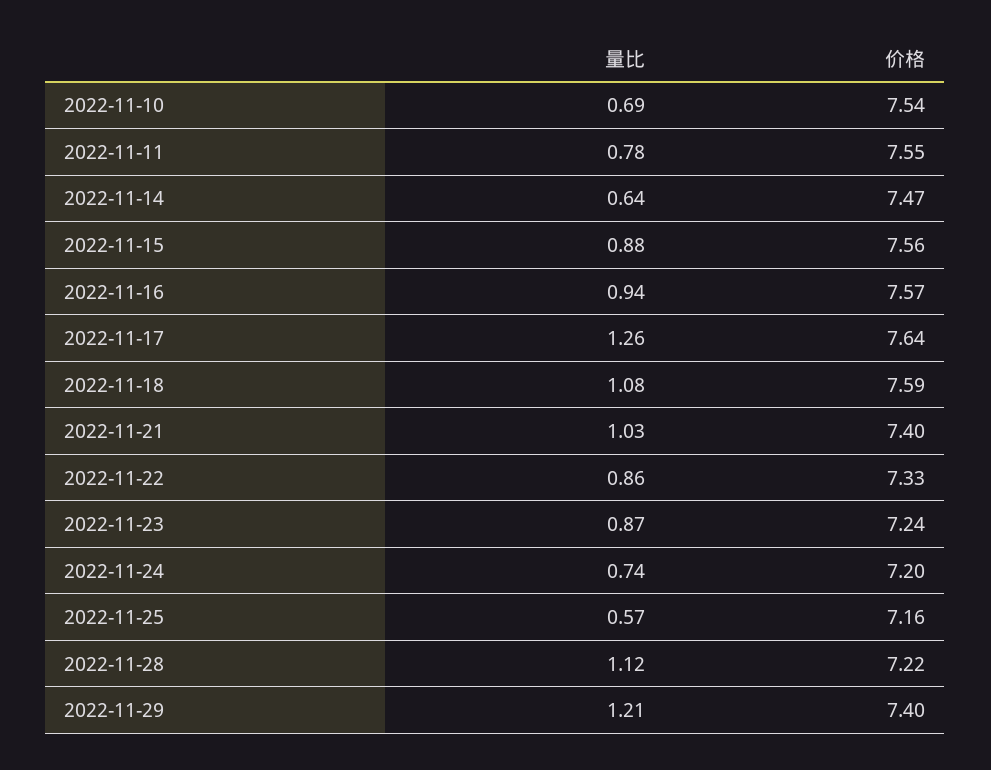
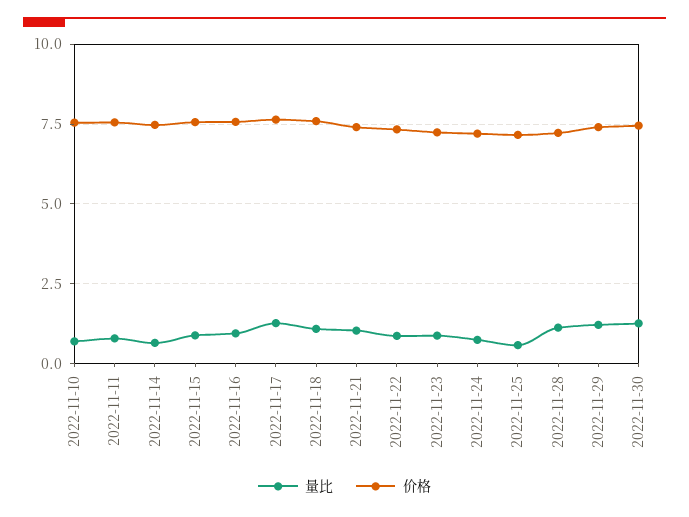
量比, 2022-11-30: none -> 1.25
价格, 2022-11-30: none -> 7.5

